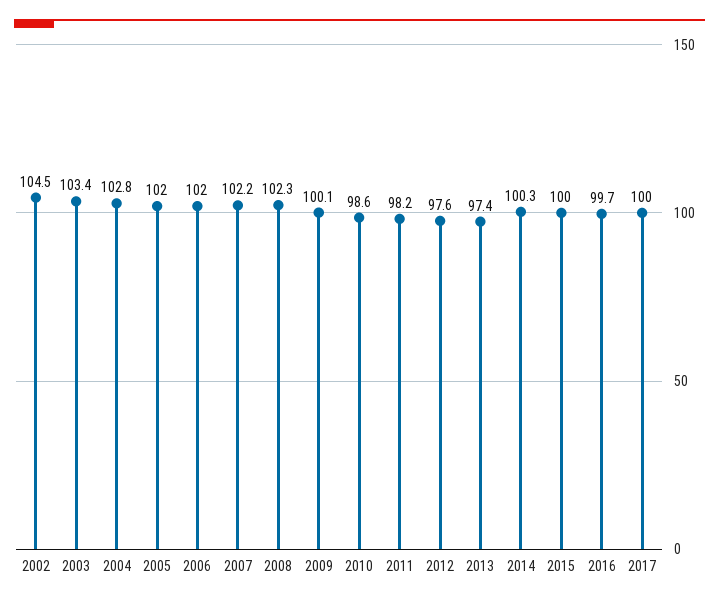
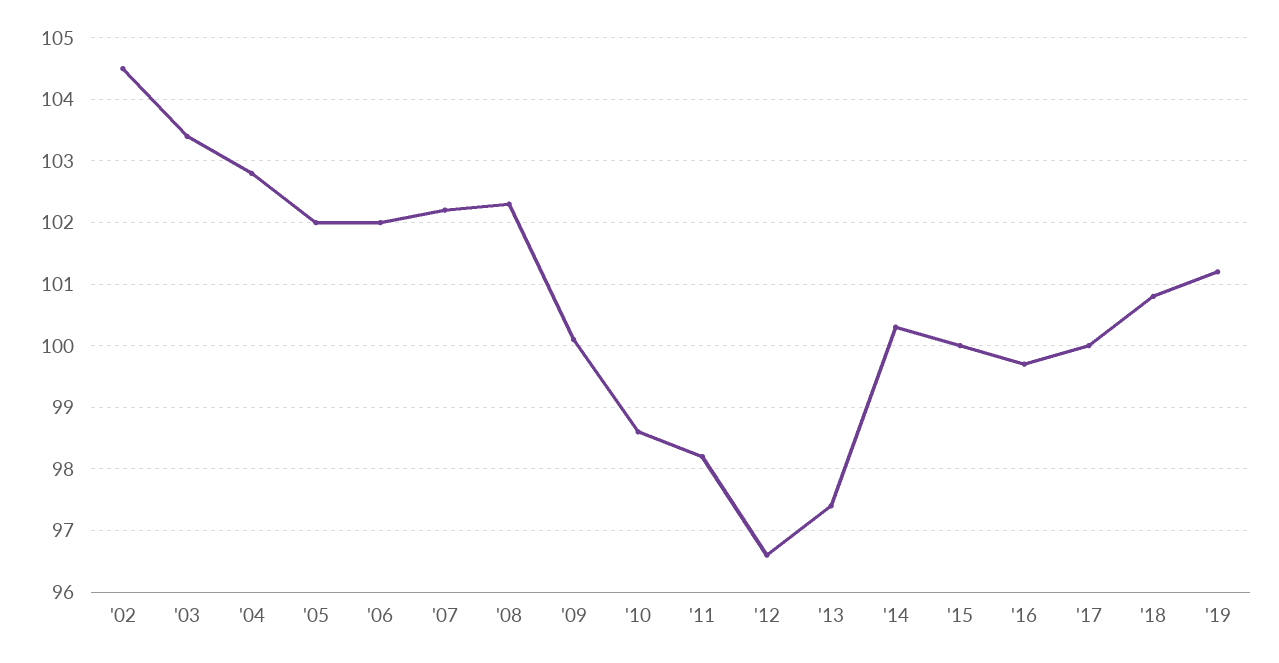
2012: 97.6 -> 96.6
'18: none -> 100.8
'19: none -> 101.2

